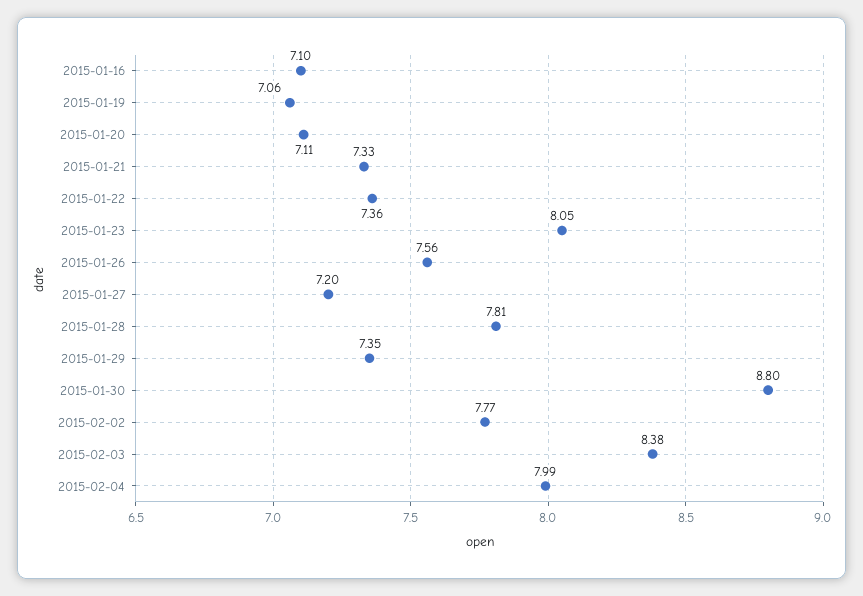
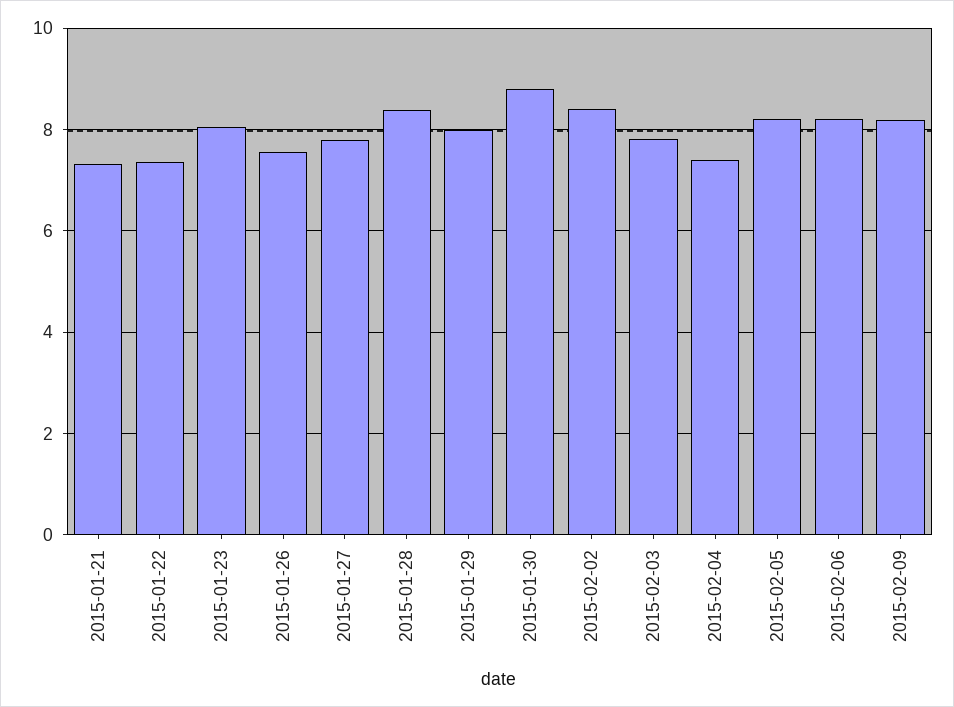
2015-01-16: 7.1 -> none
2015-01-19: 7.06 -> none
2015-01-20: 7.11 -> none
2015-01-27: 7.2 -> 7.8
2015-01-28: 7.81 -> 8.4
2015-01-29: 7.35 -> 8
2015-02-02: 7.77 -> 8.4
2015-02-03: 8.38 -> 7.8
2015-02-04: 7.99 -> 7.4
2015-02-05: none -> 8.2
2015-02-06: none -> 8.2
2015-02-09: none -> 8.2

